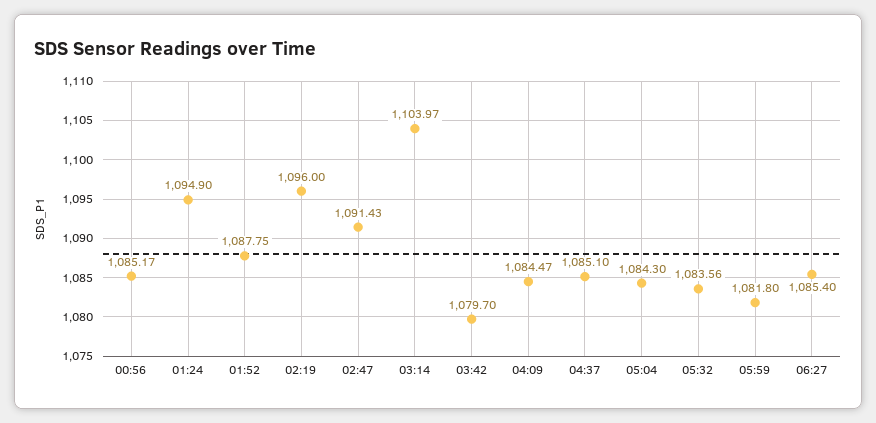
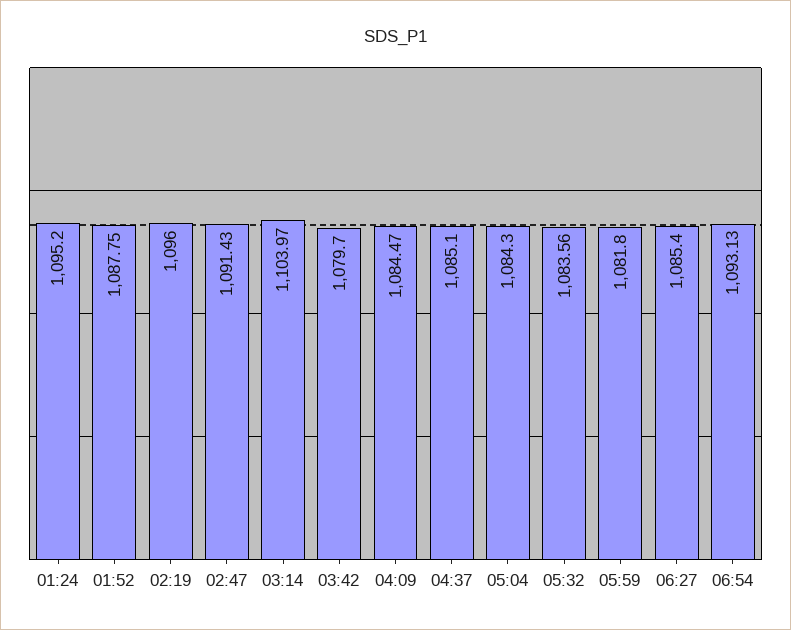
00:56: 1085.17 -> none
01:24: 1094.9 -> 1095.2
06:54: none -> 1093.13

